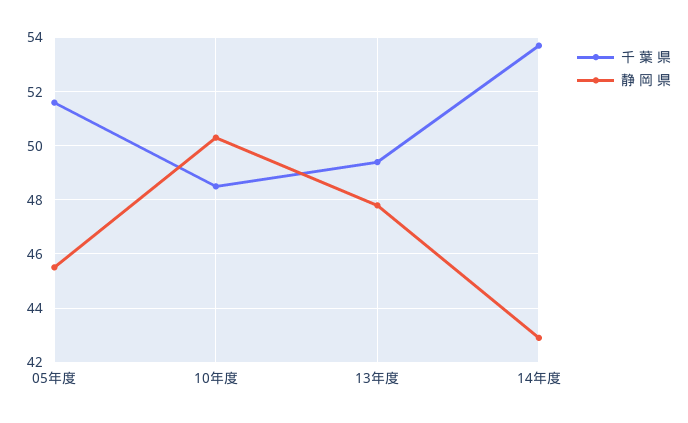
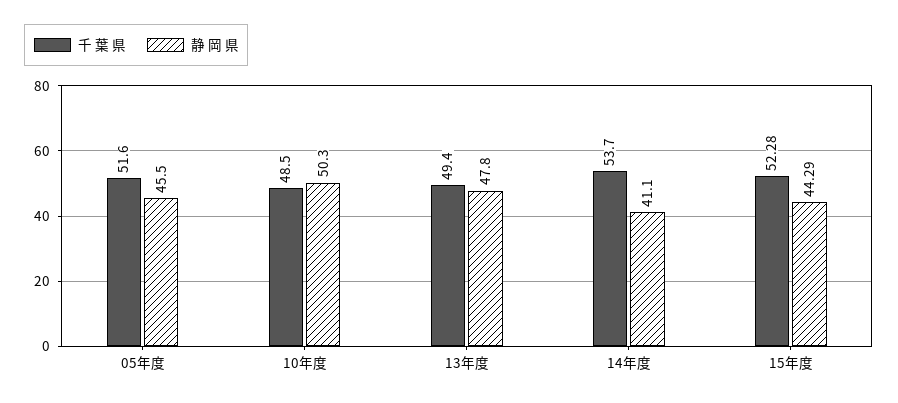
静 岡 県, 14年度: 43 -> 41.1
千 葉 県, 15年度: none -> 52.28
静 岡 県, 15年度: none -> 44.29

